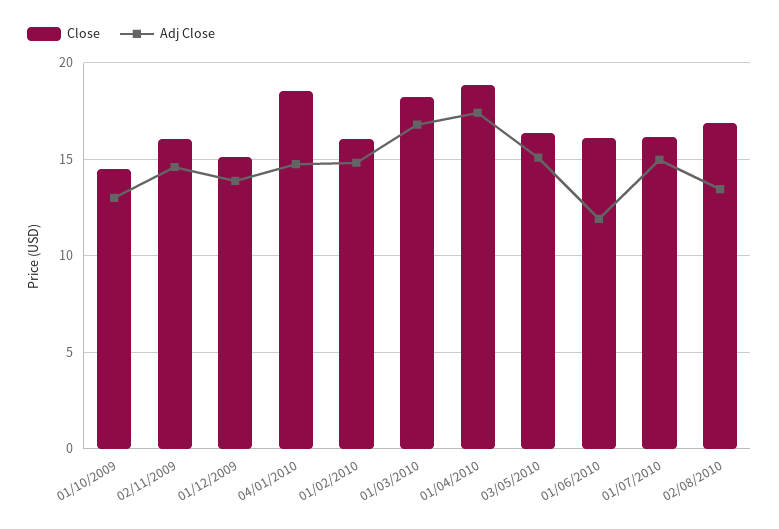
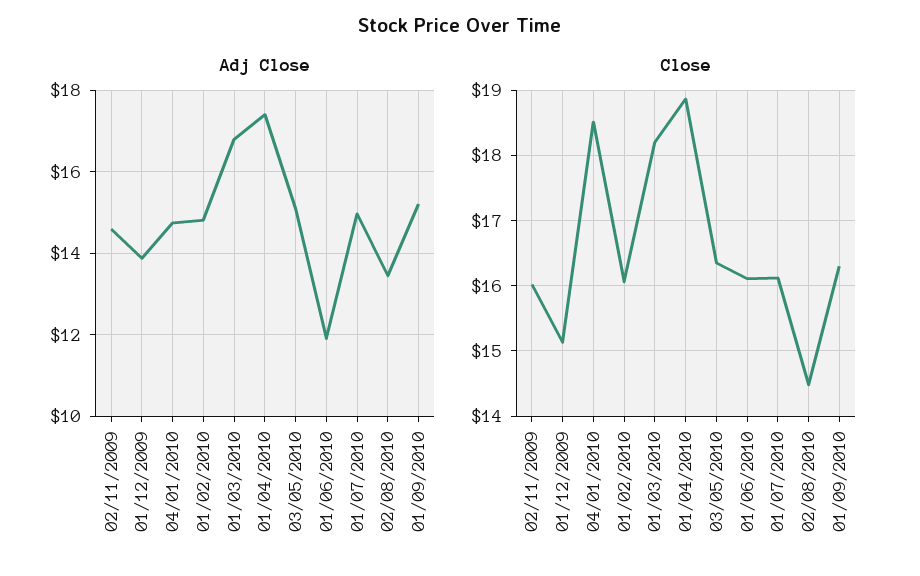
Close, 01/10/2009: 14.5 -> none
Adj Close, 01/10/2009: 13 -> none
Close, 02/08/2010: 17 -> 14.5
Adj Close, 01/09/2010: none -> 15.2
Close, 01/09/2010: none -> 16.3

